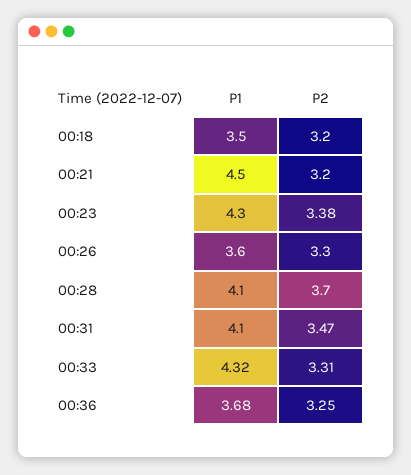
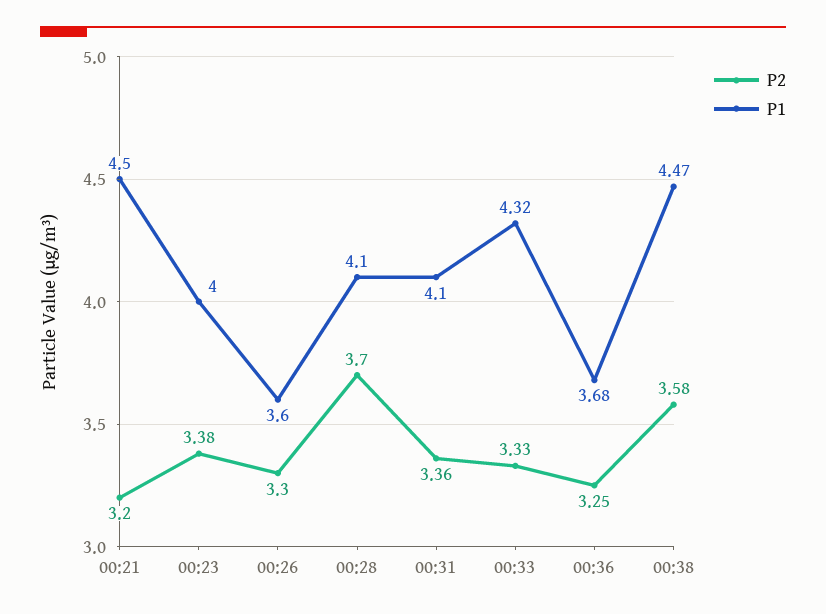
P1, 00:18: 3.5 -> none
P2, 00:18: 3.2 -> none
P1, 00:23: 4.3 -> 4
P2, 00:31: 3.47 -> 3.36
P2, 00:33: 3.31 -> 3.33
P2, 00:38: none -> 3.58
P1, 00:38: none -> 4.47

